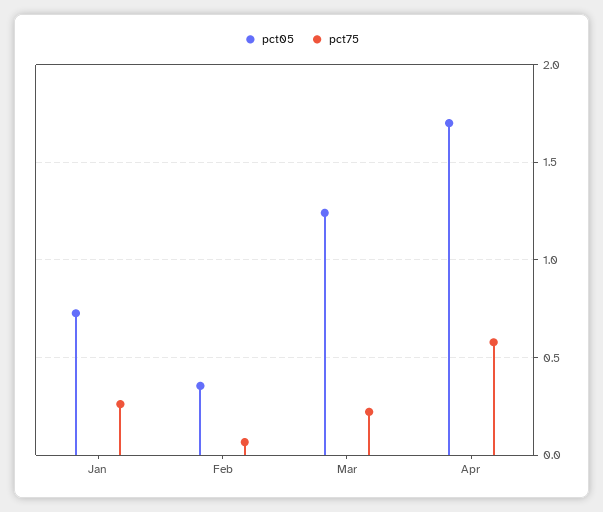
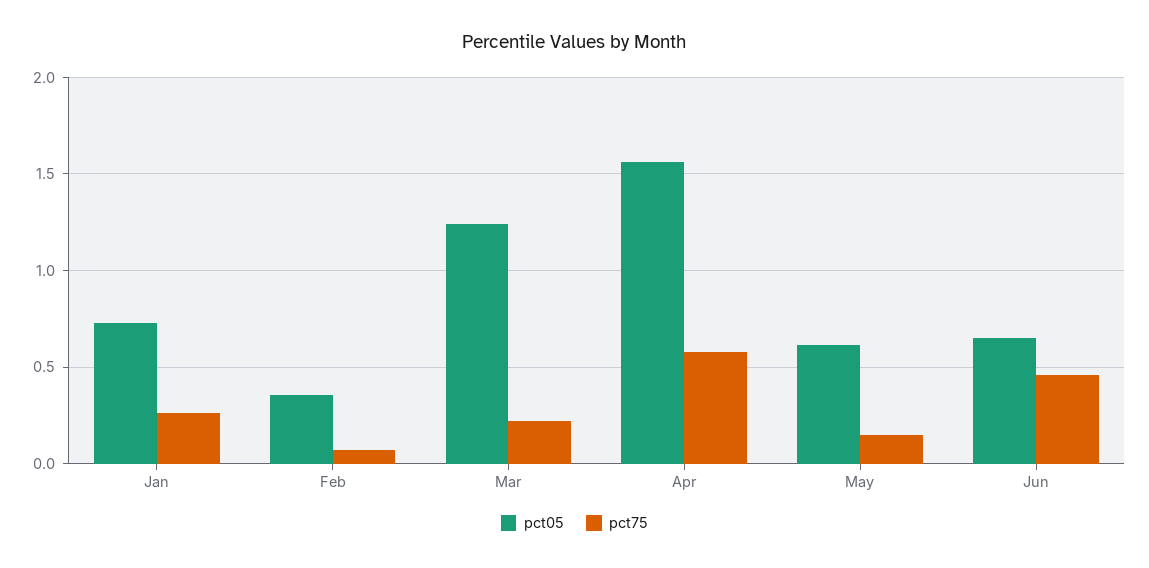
pct05, Apr: 1.7 -> 1.55
pct05, May: none -> 0.6
pct75, May: none -> 0.15
pct05, Jun: none -> 0.65
pct75, Jun: none -> 0.45

